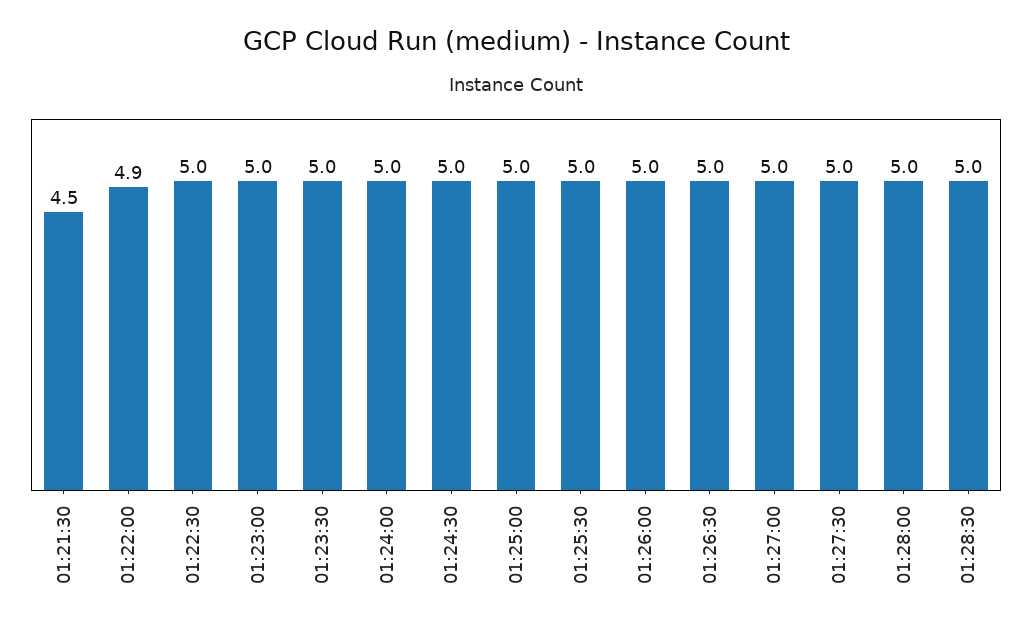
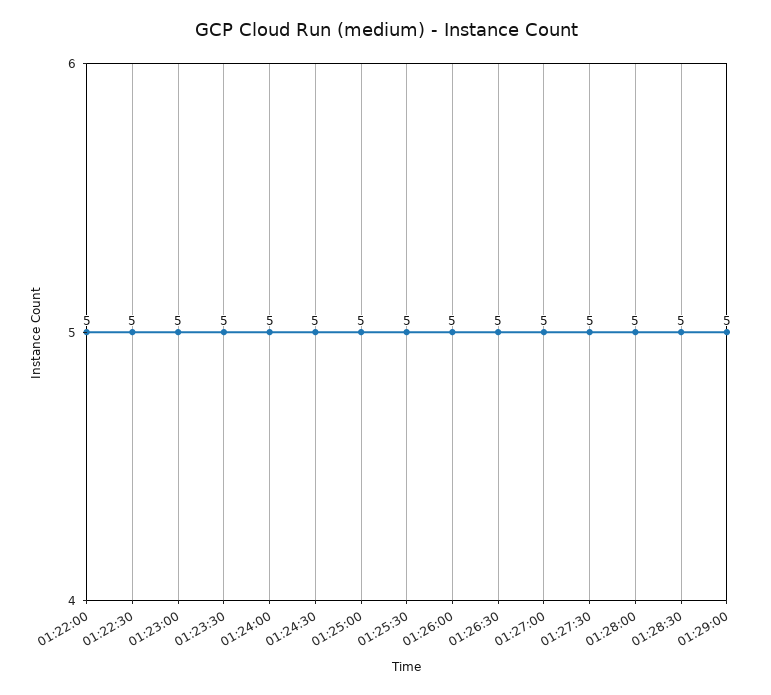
01:21:30: 4.5 -> none
01:22:00: 4.9 -> 5
01:29:00: none -> 5

